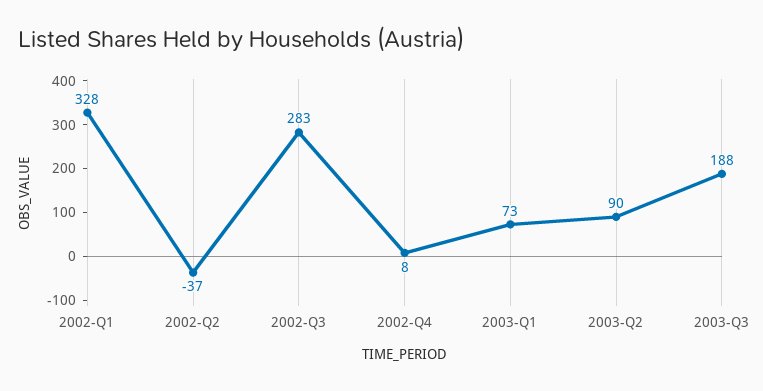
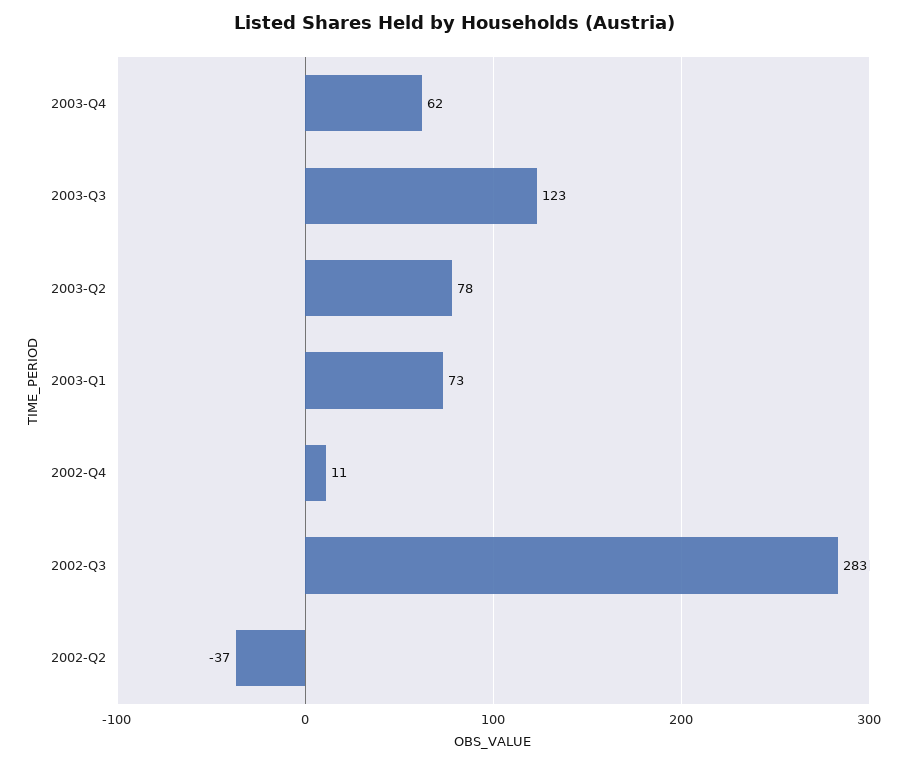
2002-Q1: 328 -> none
2002-Q4: 8 -> 11
2003-Q2: 90 -> 78
2003-Q3: 188 -> 123
2003-Q4: none -> 62

